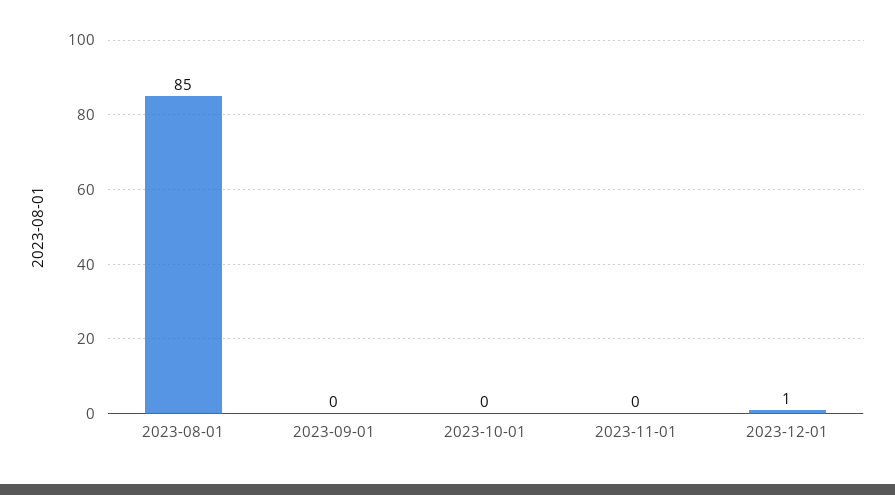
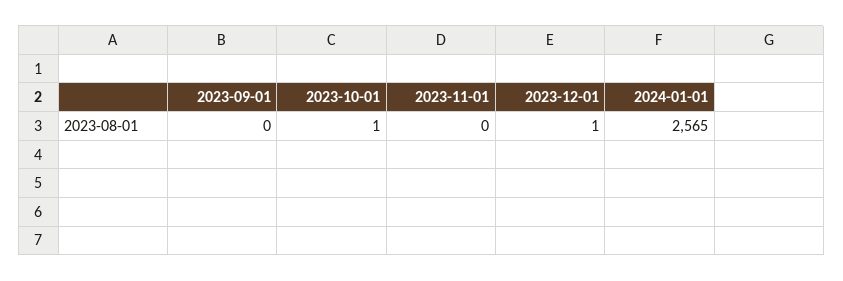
2023-08-01: 85 -> none
2023-10-01: 0 -> 1
2024-01-01: none -> 2565

